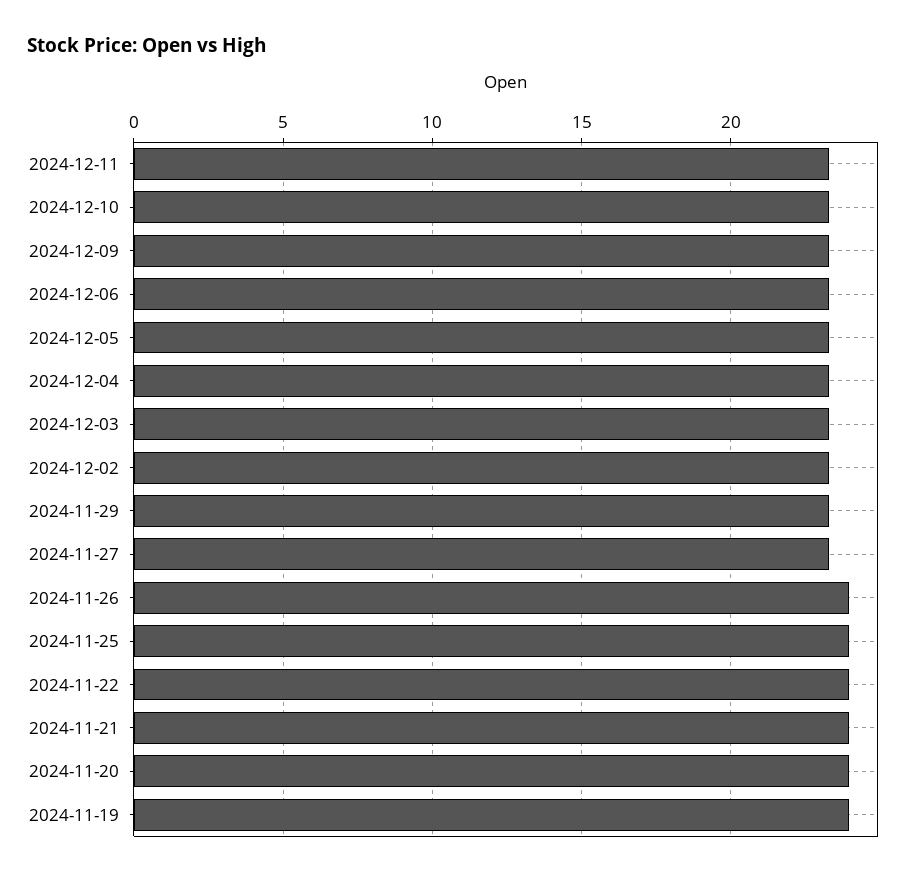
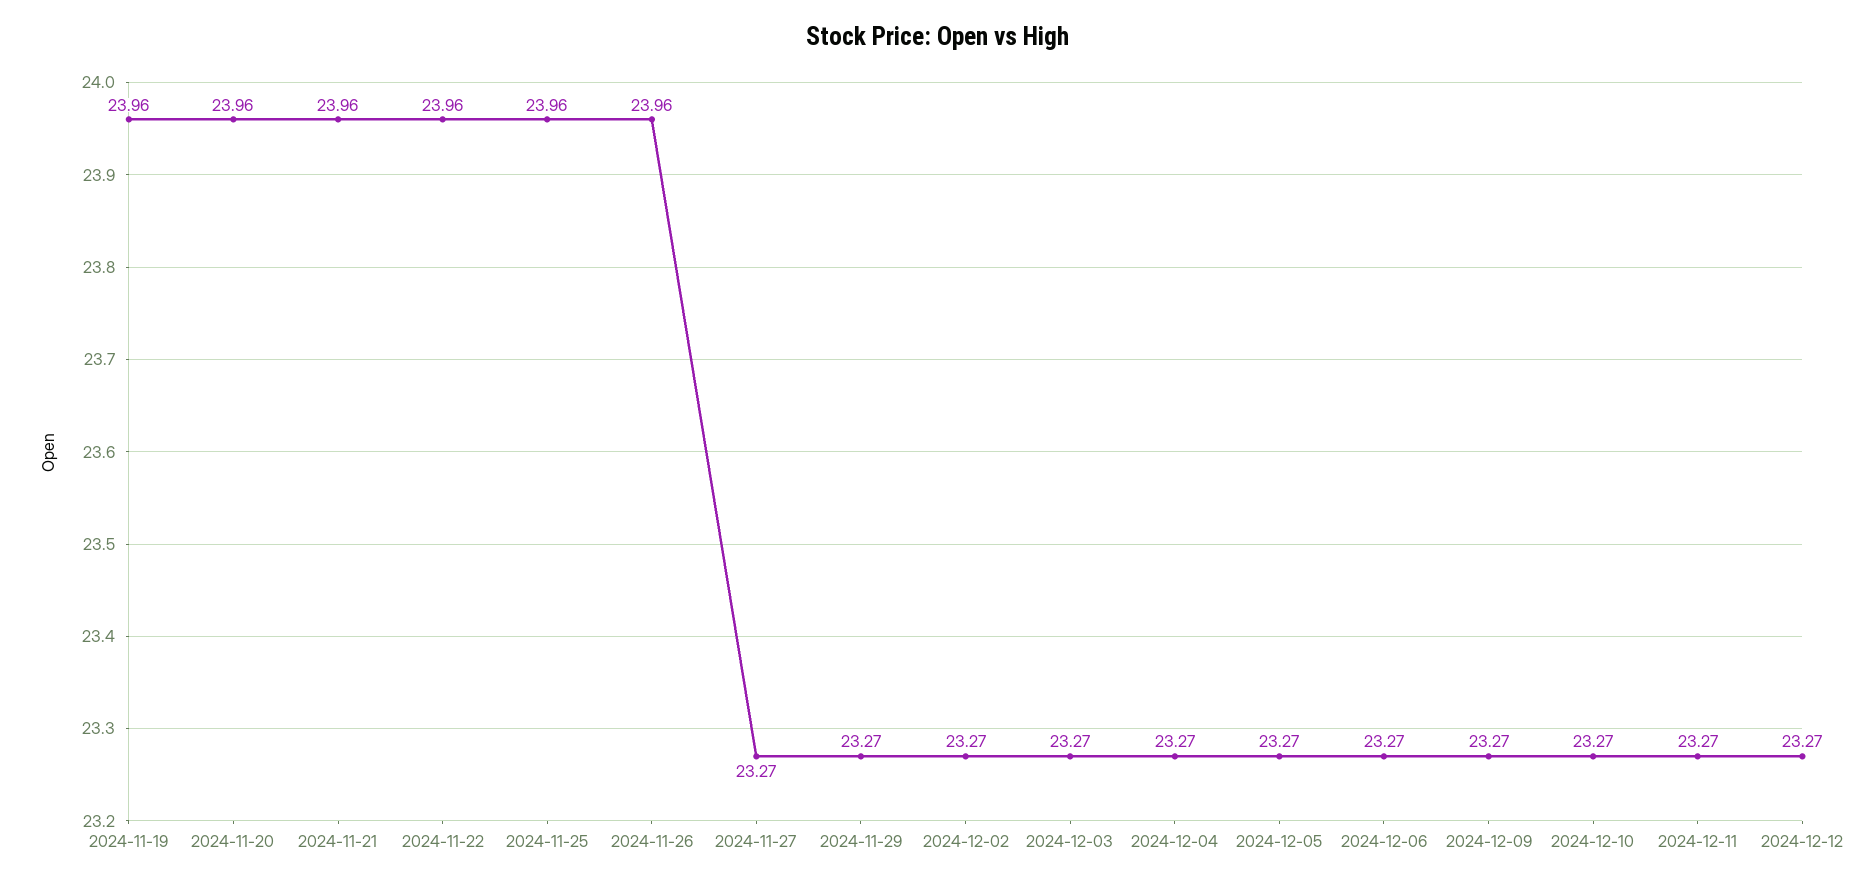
2024-12-12: none -> 23.27

